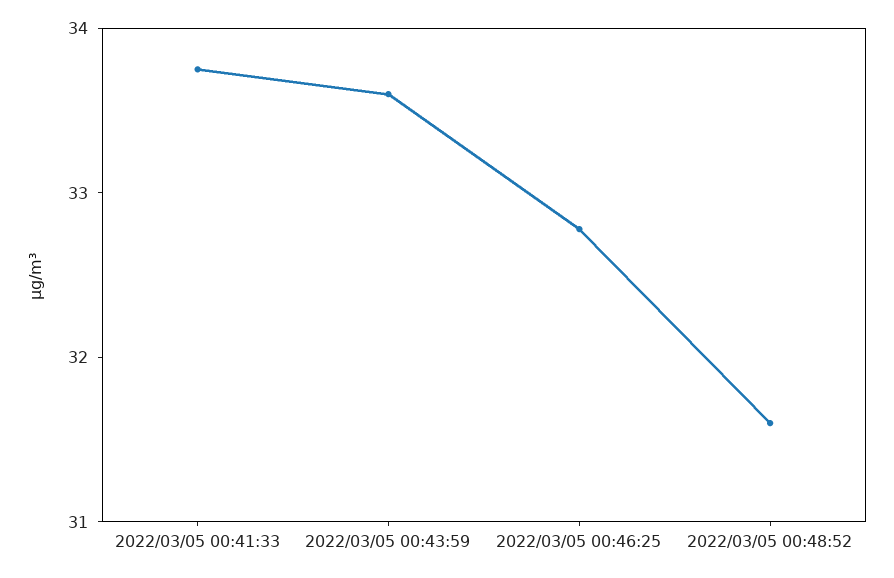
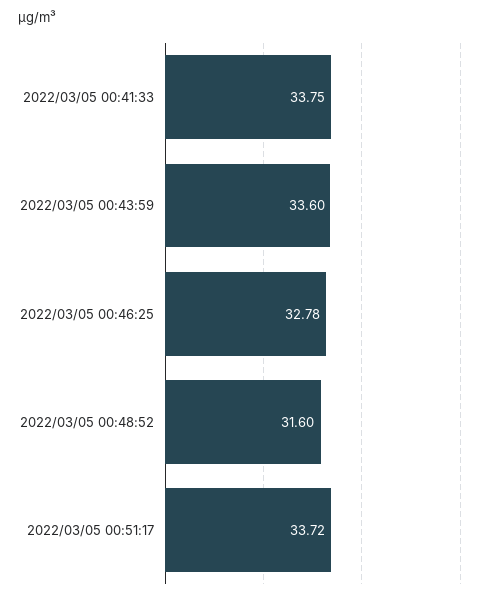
2022/03/05 00:51:17: none -> 33.72

